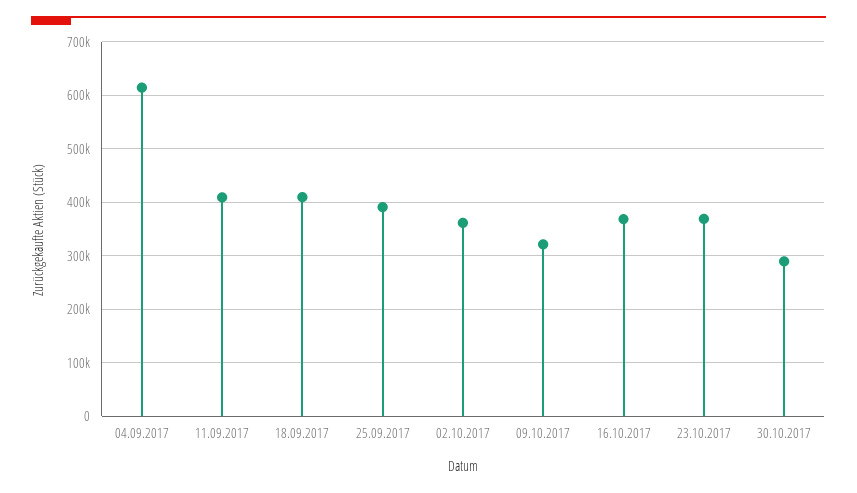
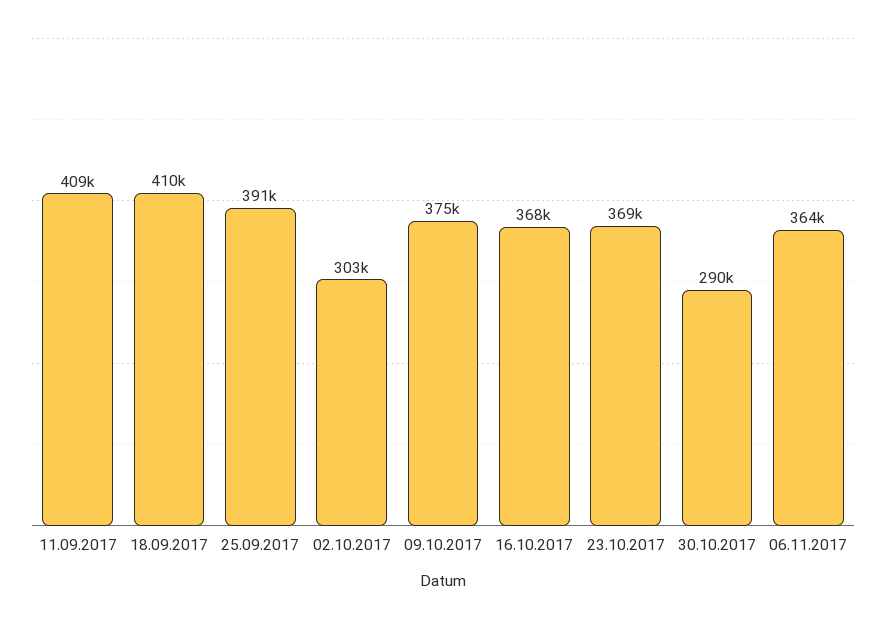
04.09.2017: 620000 -> none
02.10.2017: 360000 -> 303000
09.10.2017: 320000 -> 375000
06.11.2017: none -> 364000

